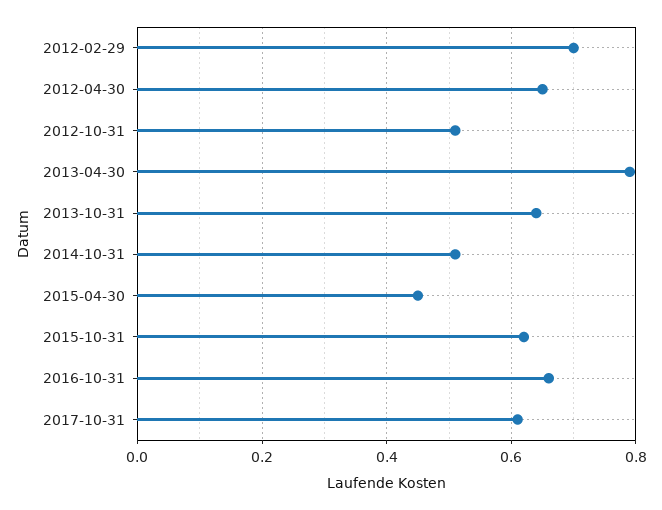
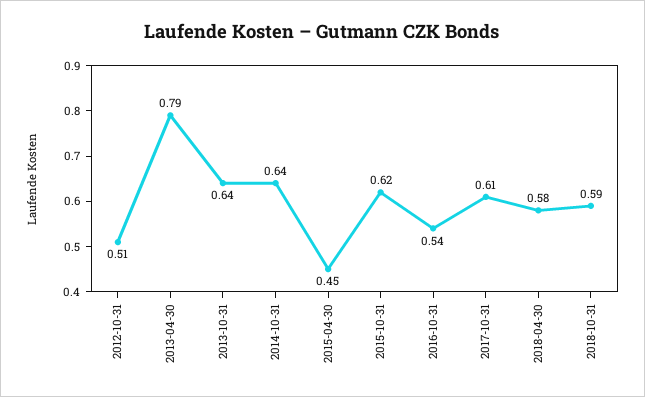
2012-02-29: 0.7 -> none
2012-04-30: 0.65 -> none
2014-10-31: 0.5 -> 0.64
2016-10-31: 0.65 -> 0.54
2018-04-30: none -> 0.58
2018-10-31: none -> 0.59

